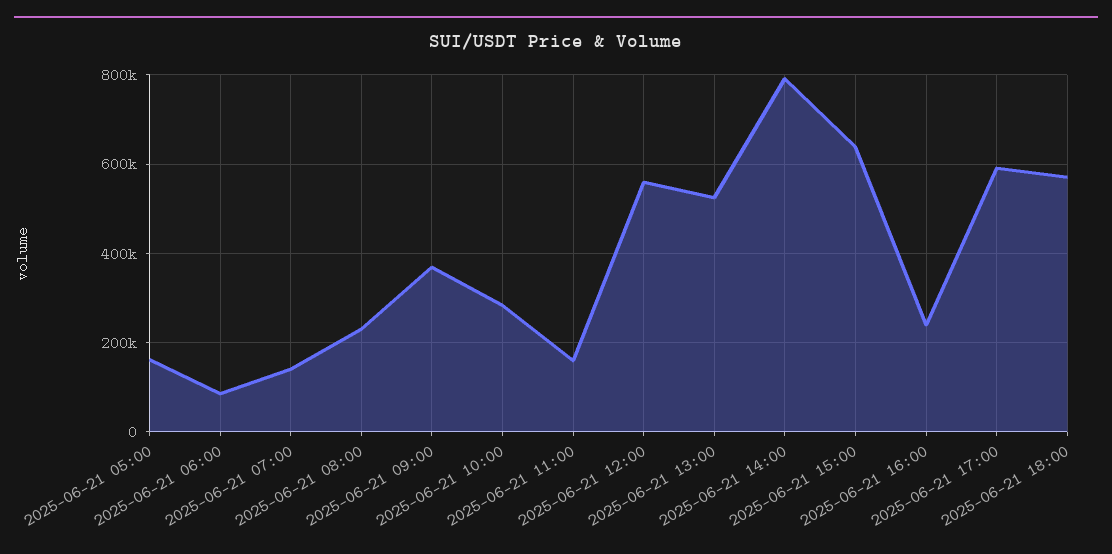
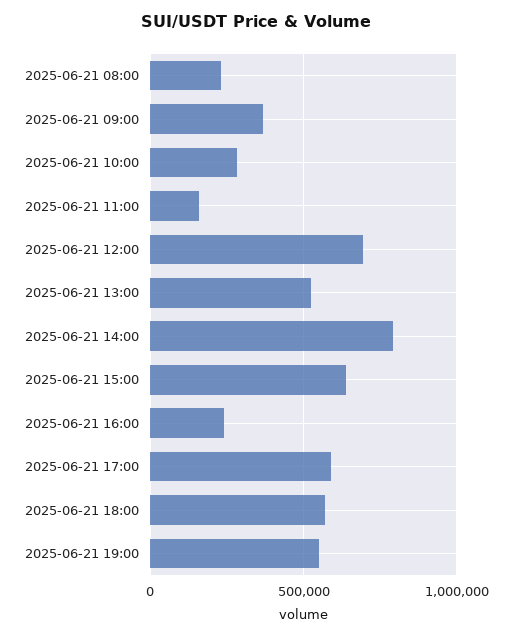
2025-06-21 05:00: 160000 -> none
2025-06-21 06:00: 80000 -> none
2025-06-21 07:00: 140000 -> none
2025-06-21 12:00: 560000 -> 700000
2025-06-21 19:00: none -> 550000

